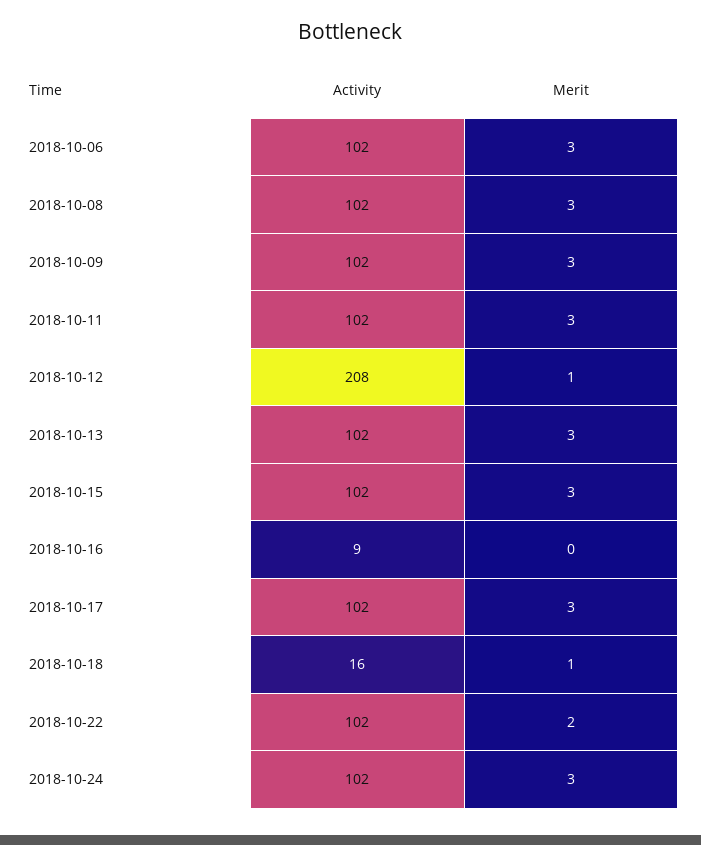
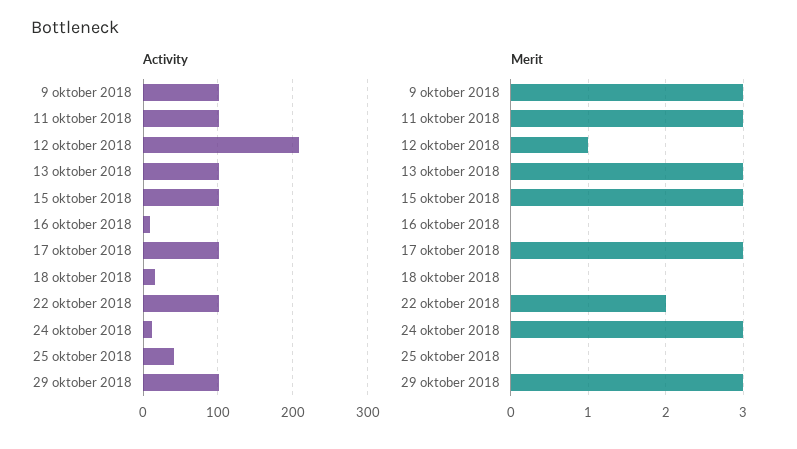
Activity, 2018-10-06: 102 -> none
Merit, 2018-10-06: 3 -> none
Activity, 2018-10-08: 102 -> none
Merit, 2018-10-08: 3 -> none
Merit, 2018-10-18: 1 -> 0
Activity, 2018-10-24: 102 -> 10
Activity, 25 oktober 2018: none -> 40
Activity, 29 oktober 2018: none -> 100
Merit, 25 oktober 2018: none -> 0
Merit, 29 oktober 2018: none -> 3

